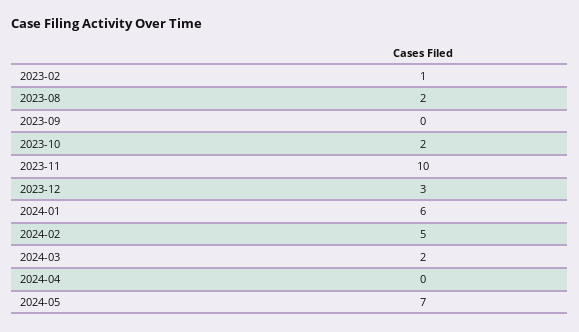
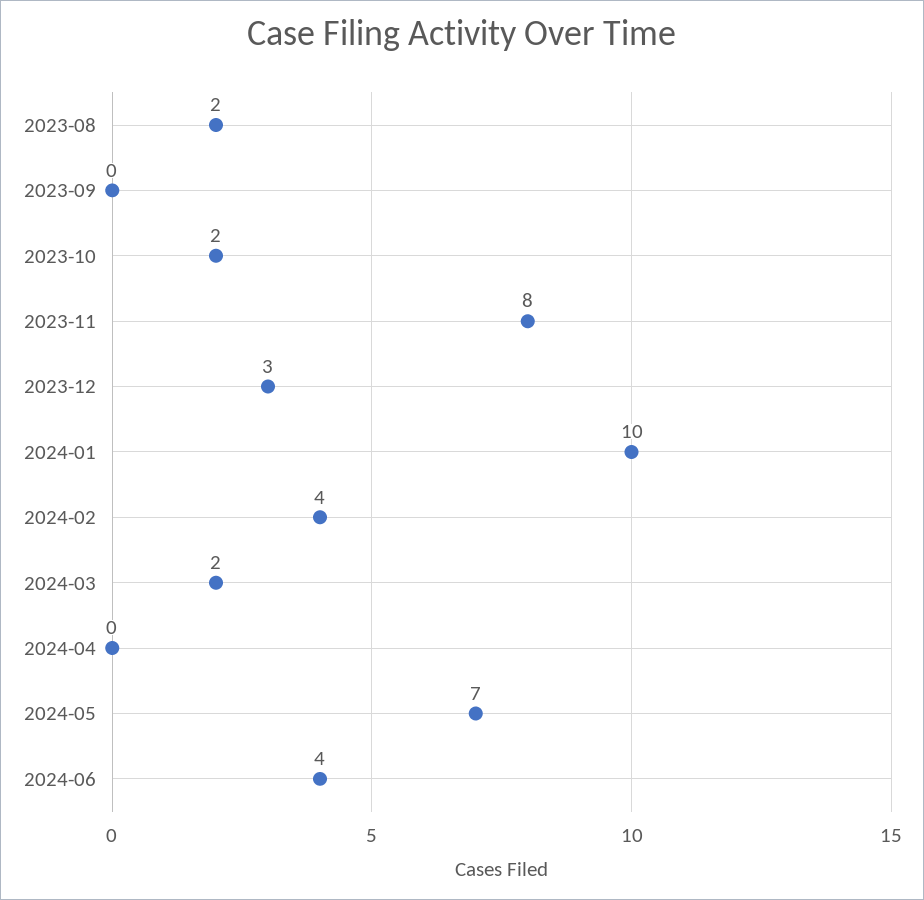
2023-02: 1 -> none
2023-11: 10 -> 8
2024-01: 6 -> 10
2024-02: 5 -> 4
2024-06: none -> 4

